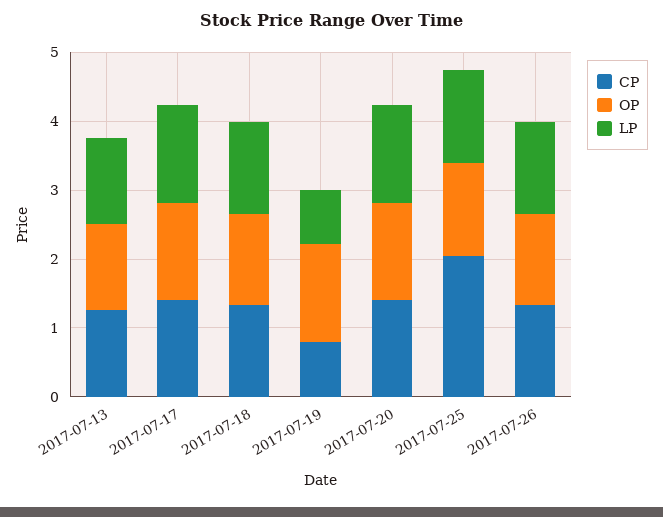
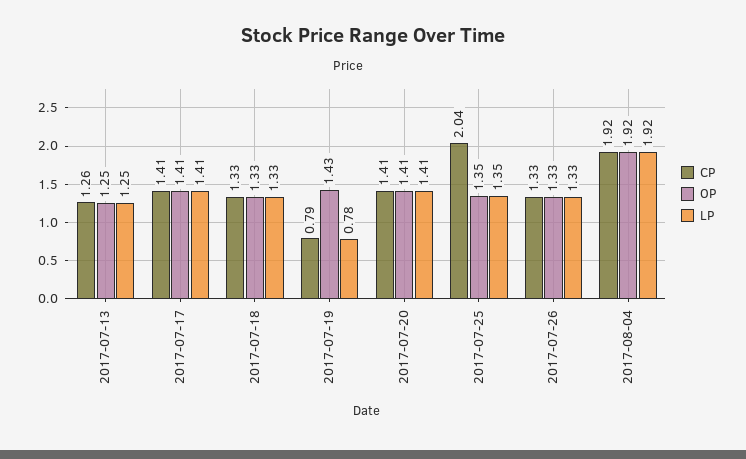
CP, 2017-08-04: none -> 1.92
OP, 2017-08-04: none -> 1.92
LP, 2017-08-04: none -> 1.92

